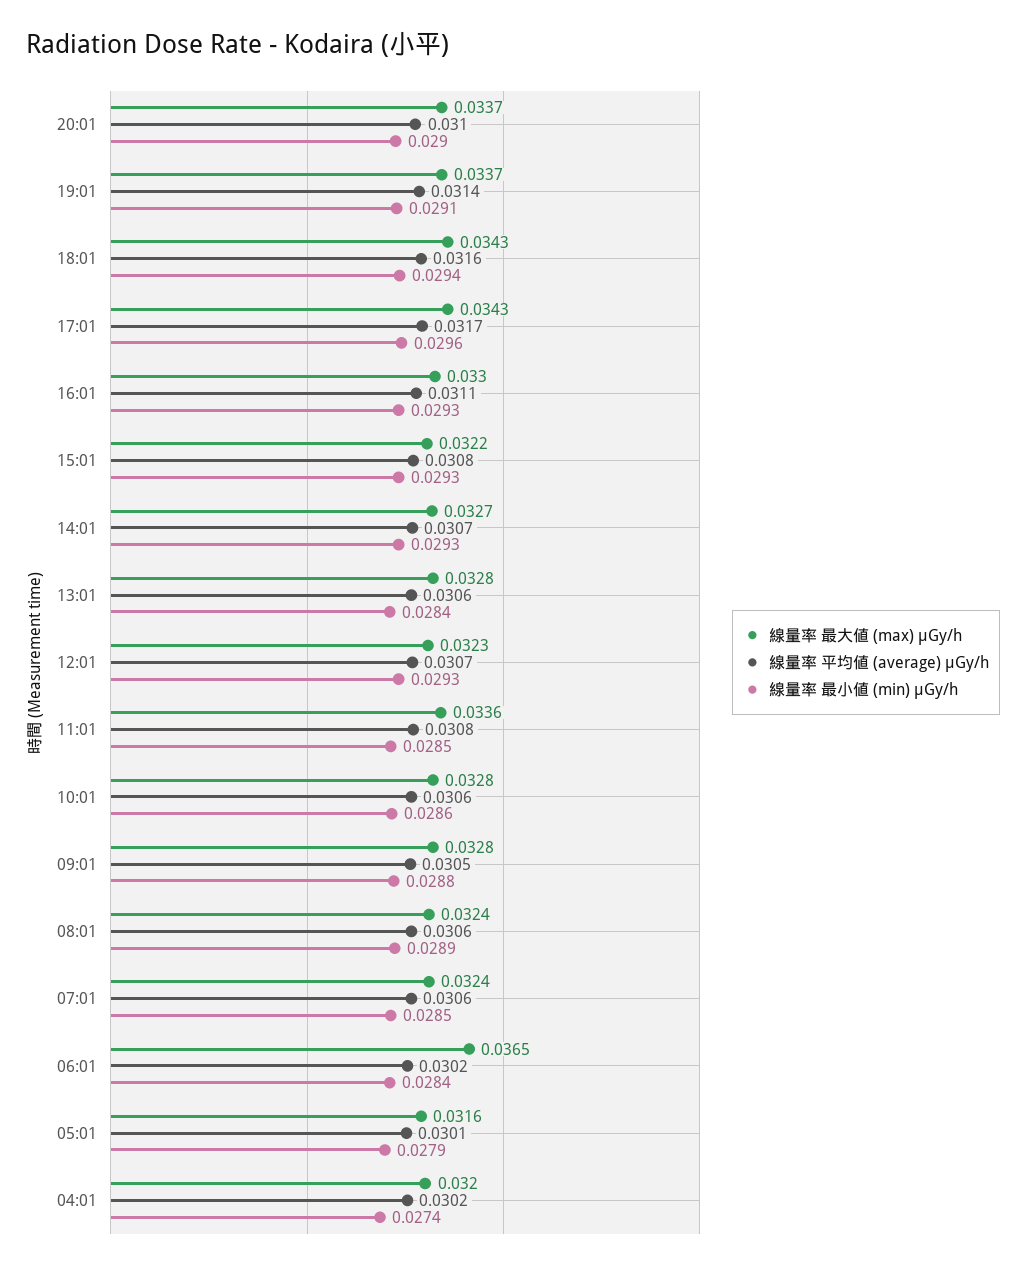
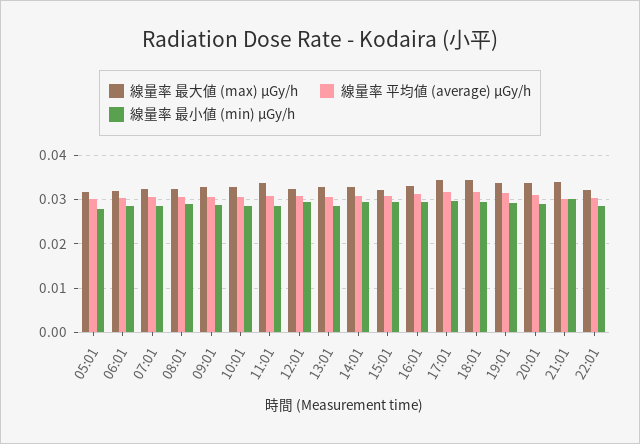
線量率 最大値 (max) μGy/h, 06:01: 0.0365 -> 0.032
線量率 最大値 (max) μGy/h, 04:01: 0.032 -> none
線量率 平均値 (average) μGy/h, 04:01: 0.0302 -> none
線量率 最小値 (min) μGy/h, 04:01: 0.0274 -> none
線量率 最大値 (max) μGy/h, 21:01: none -> 0.034
線量率 平均値 (average) μGy/h, 21:01: none -> 0.03
線量率 最小値 (min) μGy/h, 21:01: none -> 0.03
線量率 最大値 (max) μGy/h, 22:01: none -> 0.032
線量率 平均値 (average) μGy/h, 22:01: none -> 0.03
線量率 最小値 (min) μGy/h, 22:01: none -> 0.028

